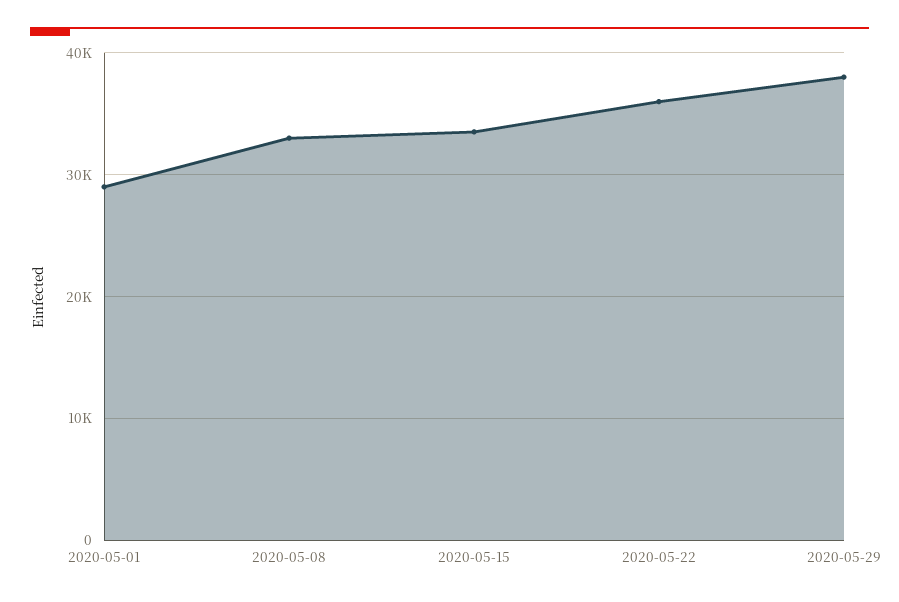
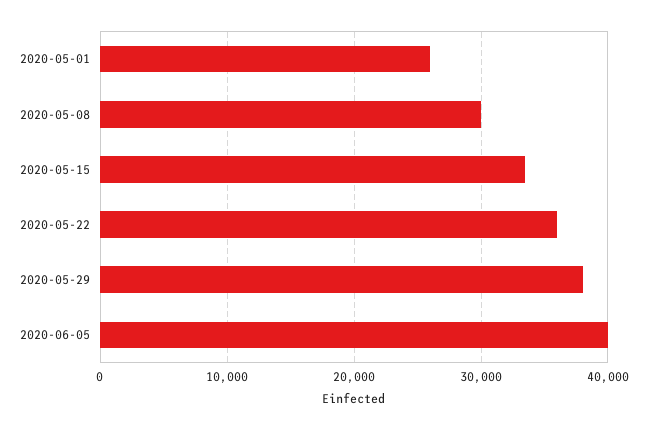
2020-05-01: 29000 -> 26000
2020-05-08: 33000 -> 30000
2020-06-05: none -> 40000

